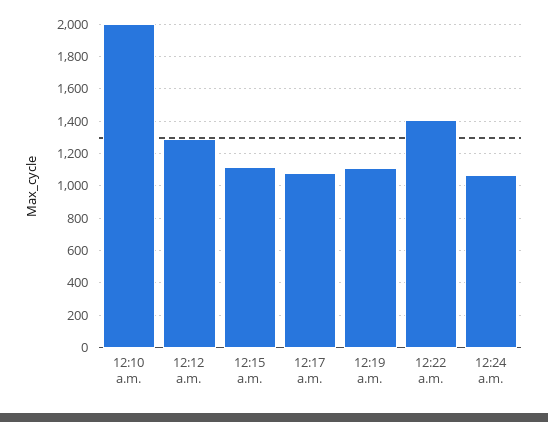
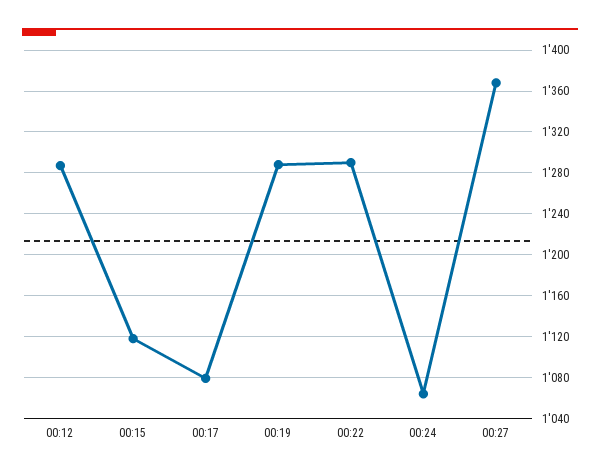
12:10 a.m.: 2000 -> none
12:19 a.m.: 1100 -> 1290
12:22 a.m.: 1400 -> 1290
00:27: none -> 1370

